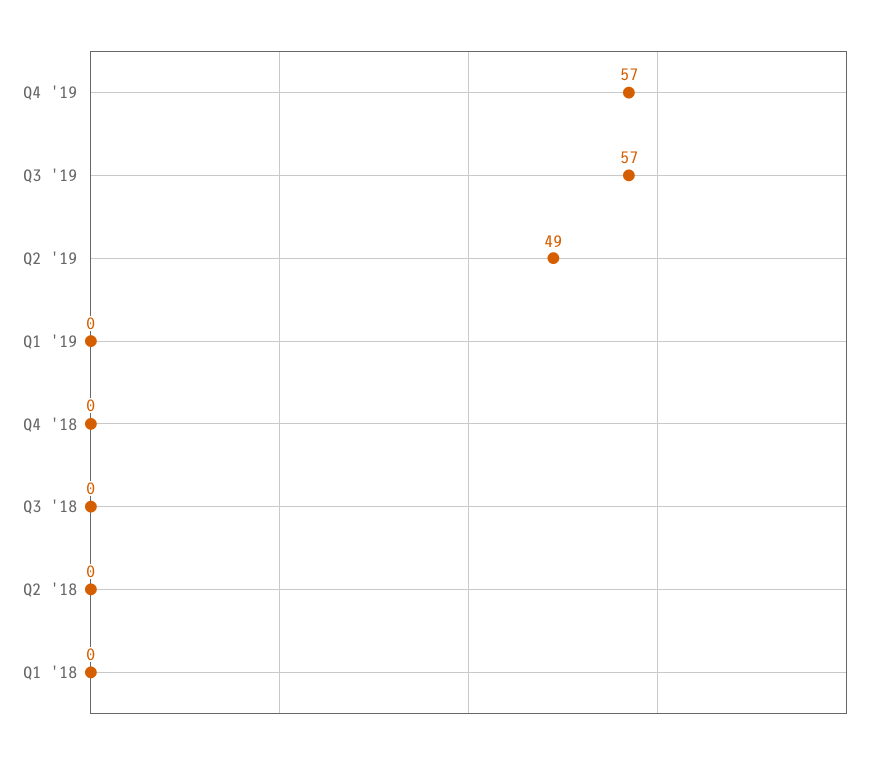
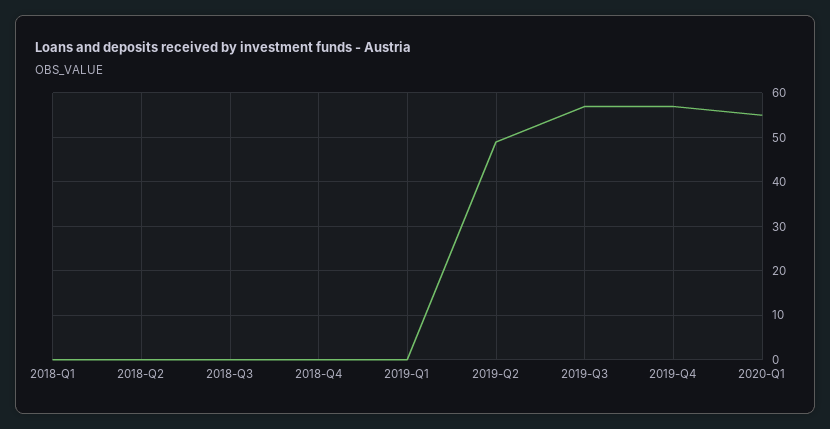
2020-Q1: none -> 55

